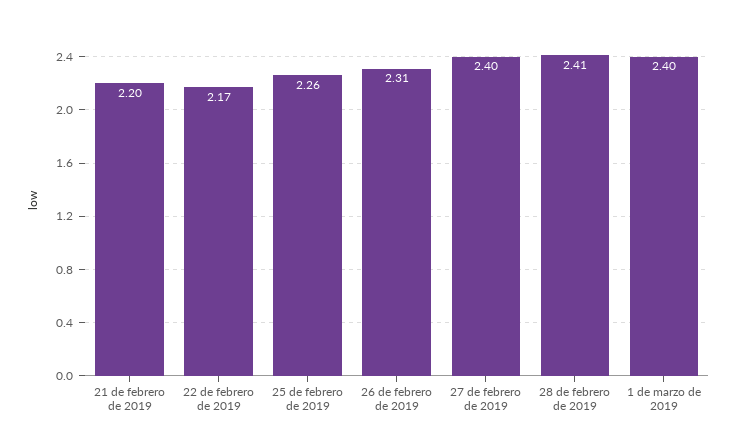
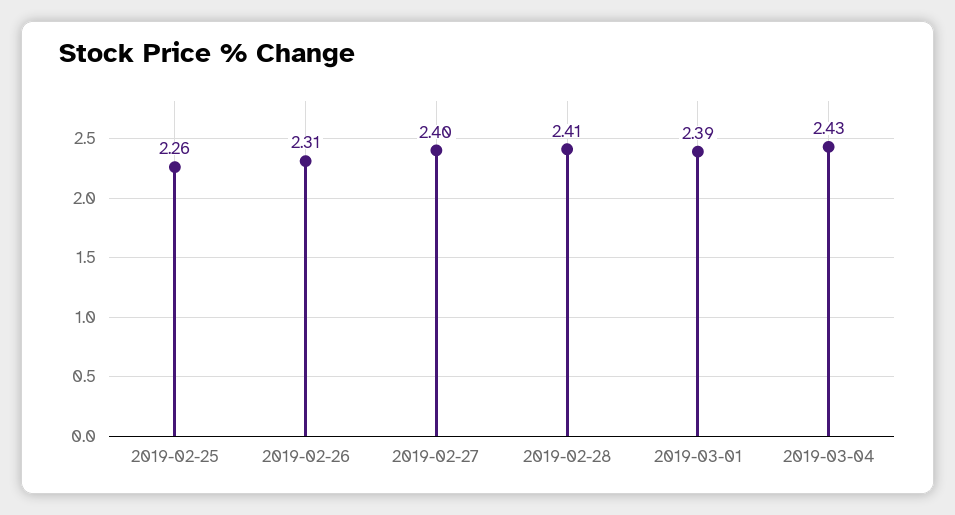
21 de febrero de 2019: 2.2 -> none
22 de febrero de 2019: 2.17 -> none
1 de marzo de 2019: 2.4 -> 2.39
2019-03-04: none -> 2.43

